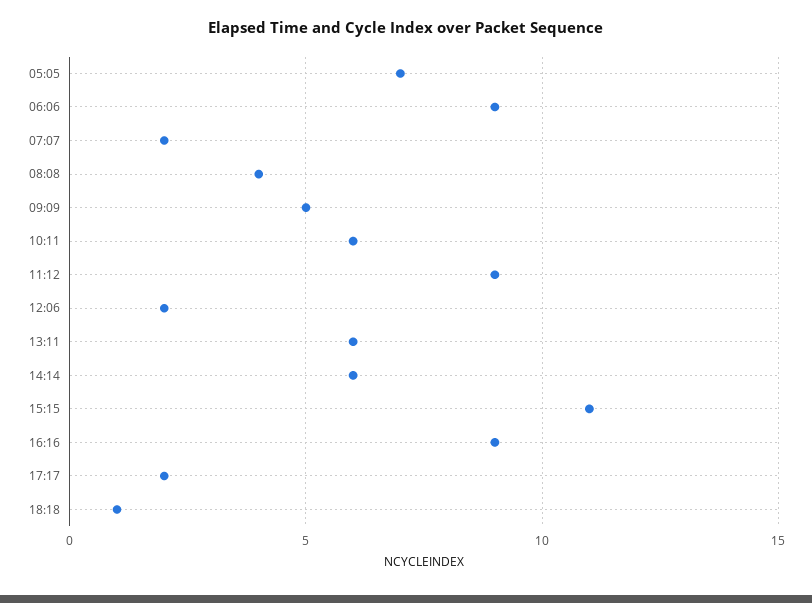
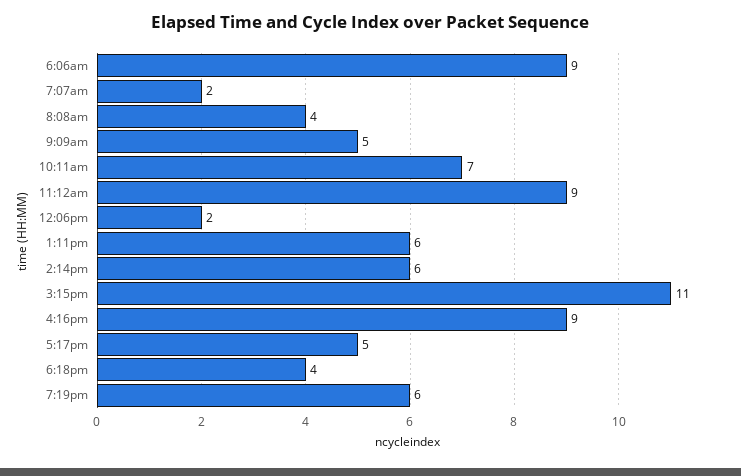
05:05: 7 -> none
10:11: 6 -> 7
17:17: 2 -> 5
18:18: 1 -> 4
7:19pm: none -> 6

